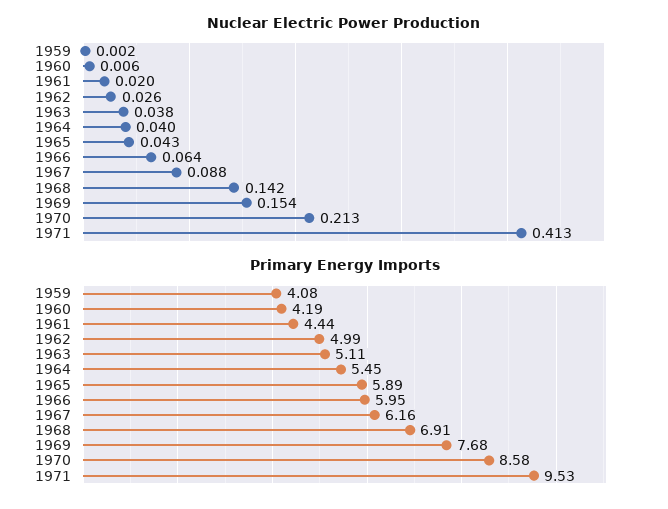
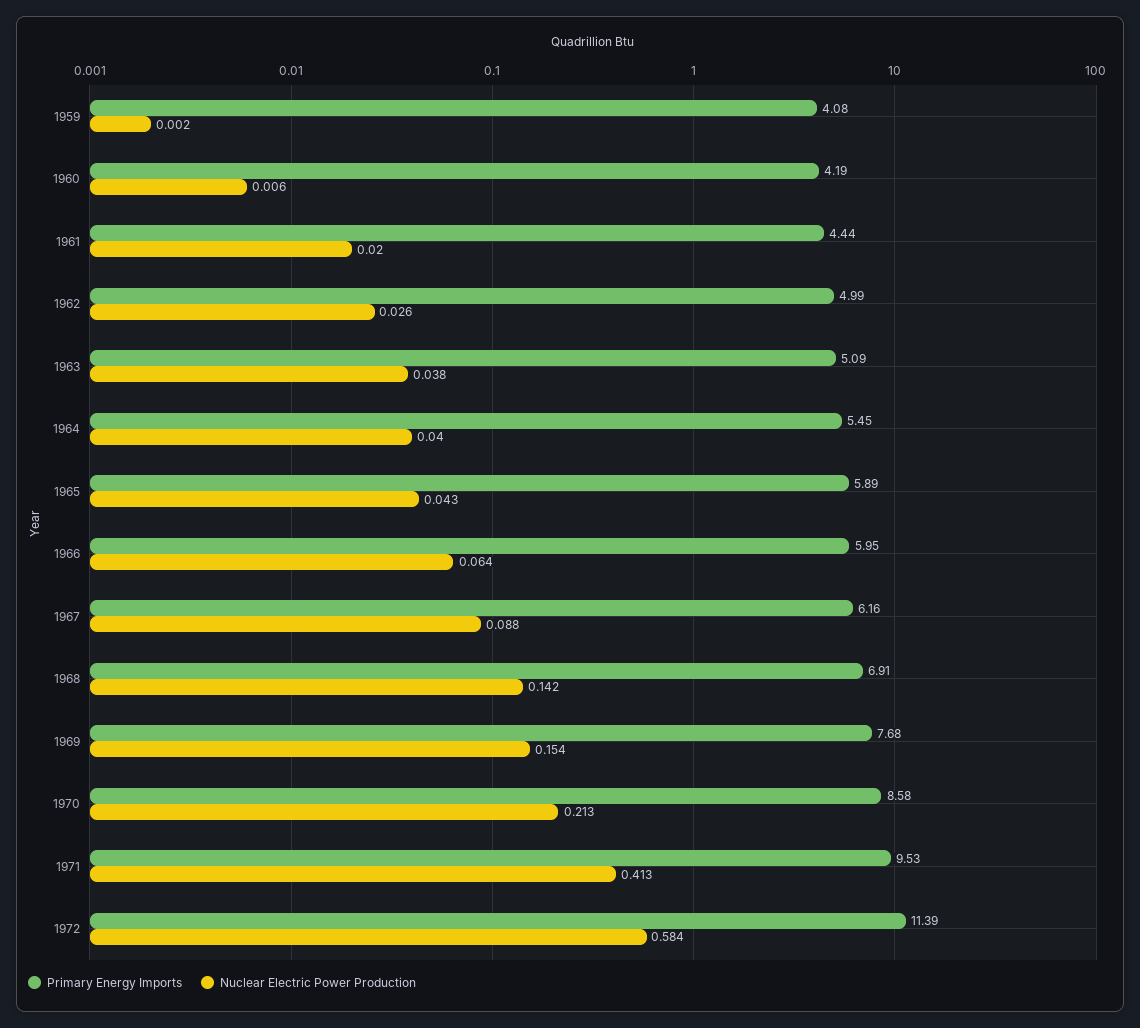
Primary Energy Imports, 1963: 5.11 -> 5.09
Primary Energy Imports, 1972: none -> 11.39
Nuclear Electric Power Production, 1972: none -> 0.584

